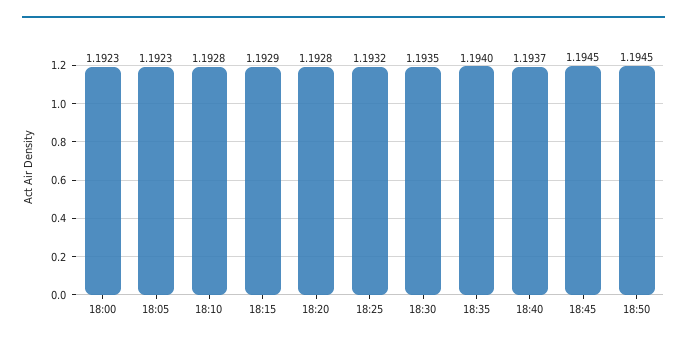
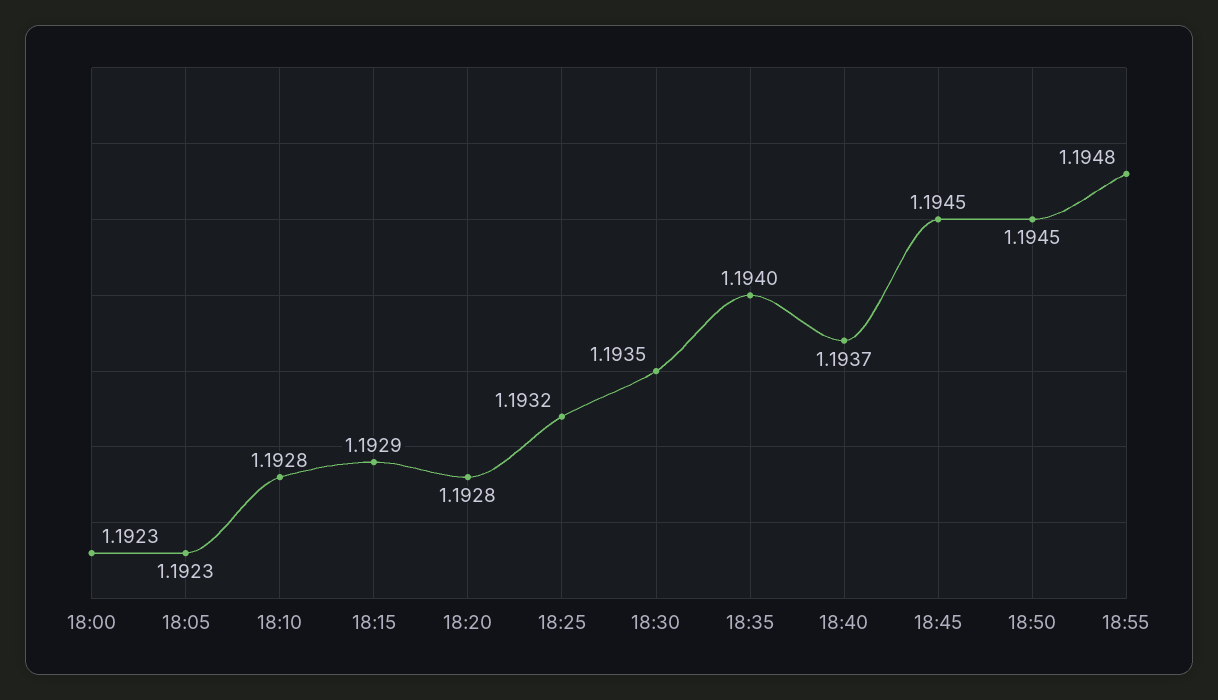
18:55: none -> 1.1948

